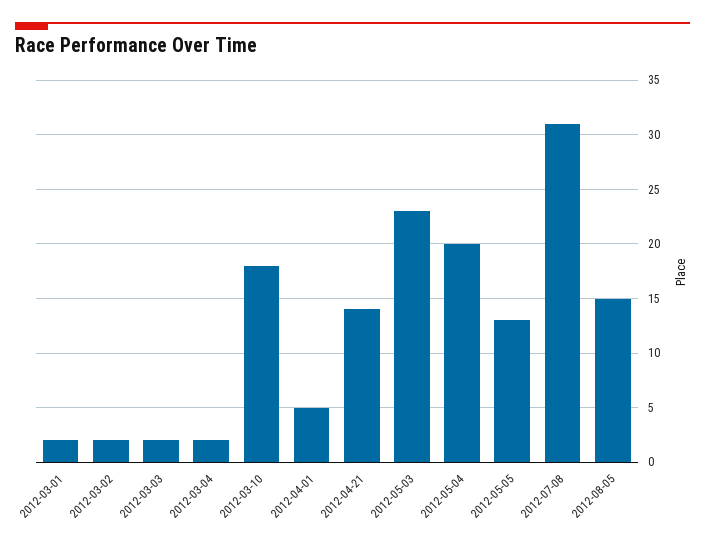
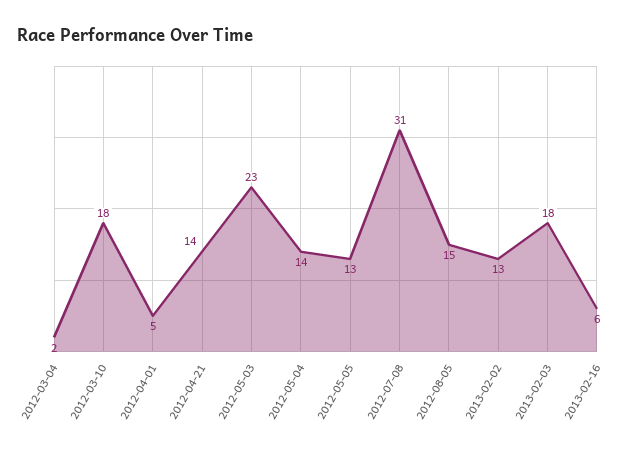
2012-03-01: 2 -> none
2012-03-02: 2 -> none
2012-03-03: 2 -> none
2012-05-04: 20 -> 14
2013-02-02: none -> 13
2013-02-03: none -> 18
2013-02-16: none -> 6

